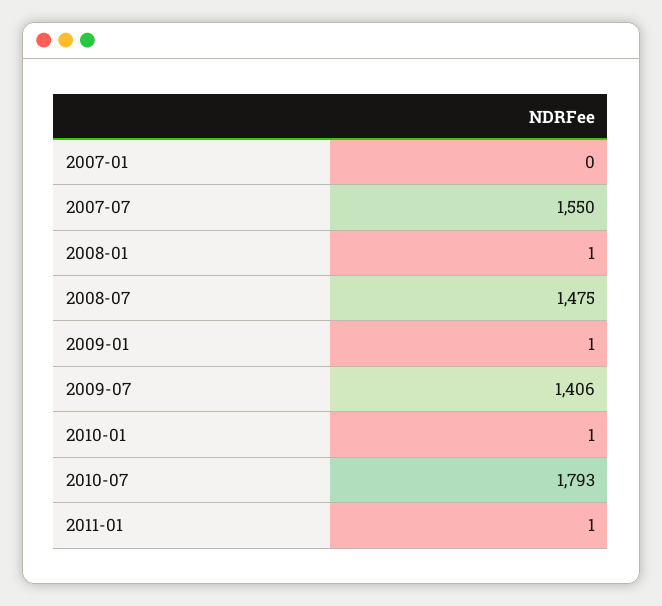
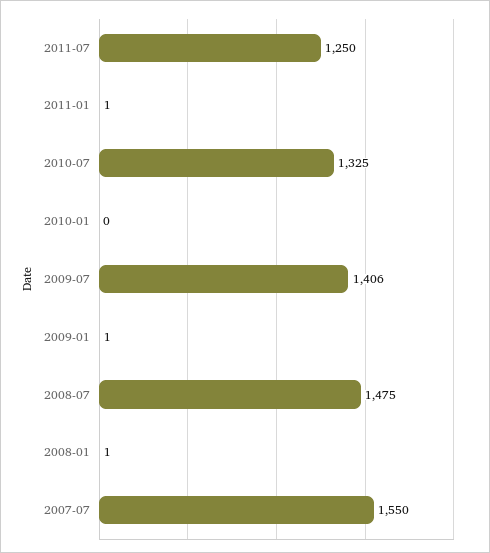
2007-01: 0 -> none
2010-01: 1 -> 0
2010-07: 1793 -> 1325
2011-07: none -> 1250

